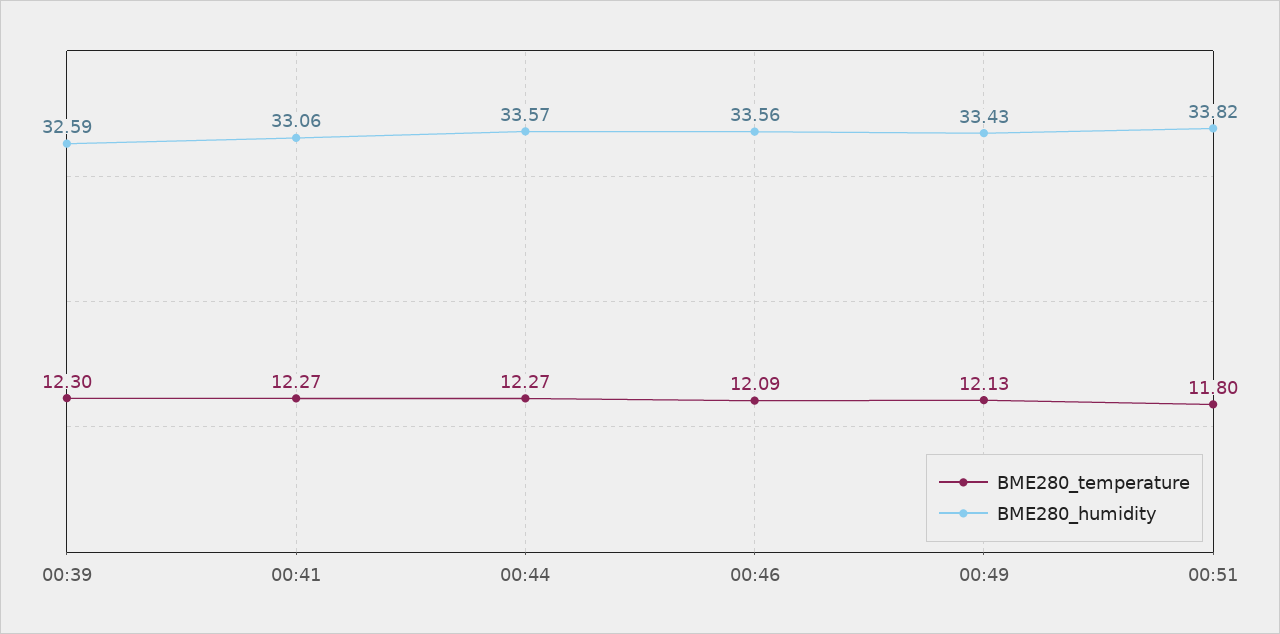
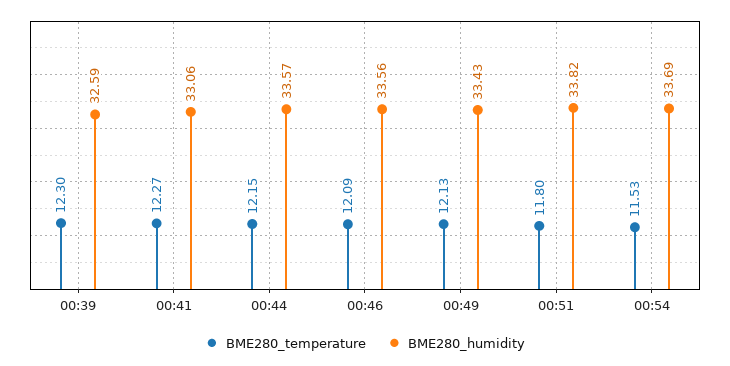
BME280_temperature, 00:44: 12.27 -> 12.15
BME280_temperature, 00:54: none -> 11.53
BME280_humidity, 00:54: none -> 33.69

